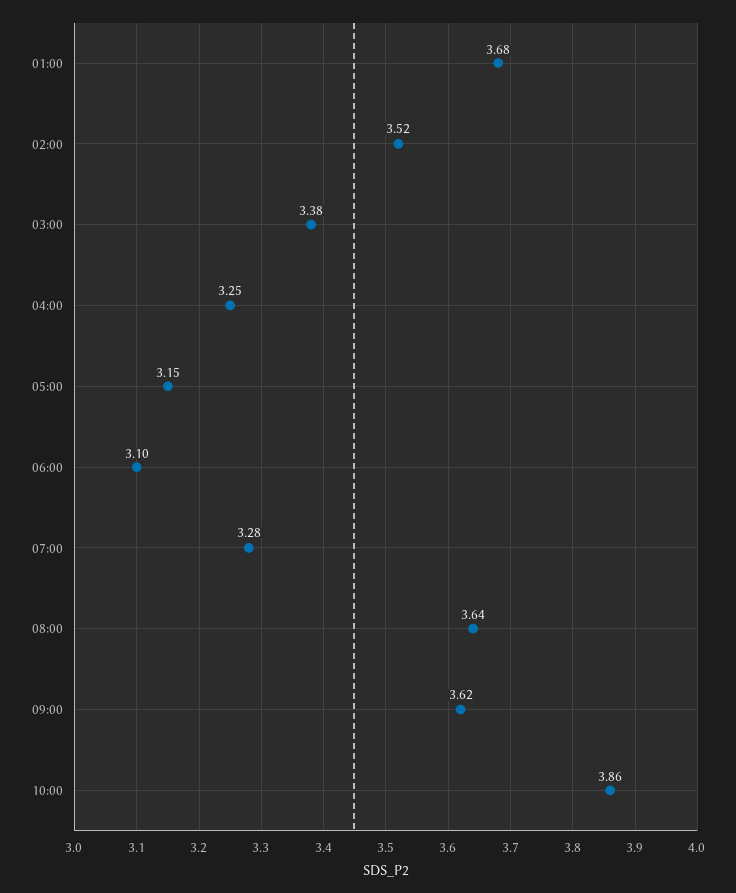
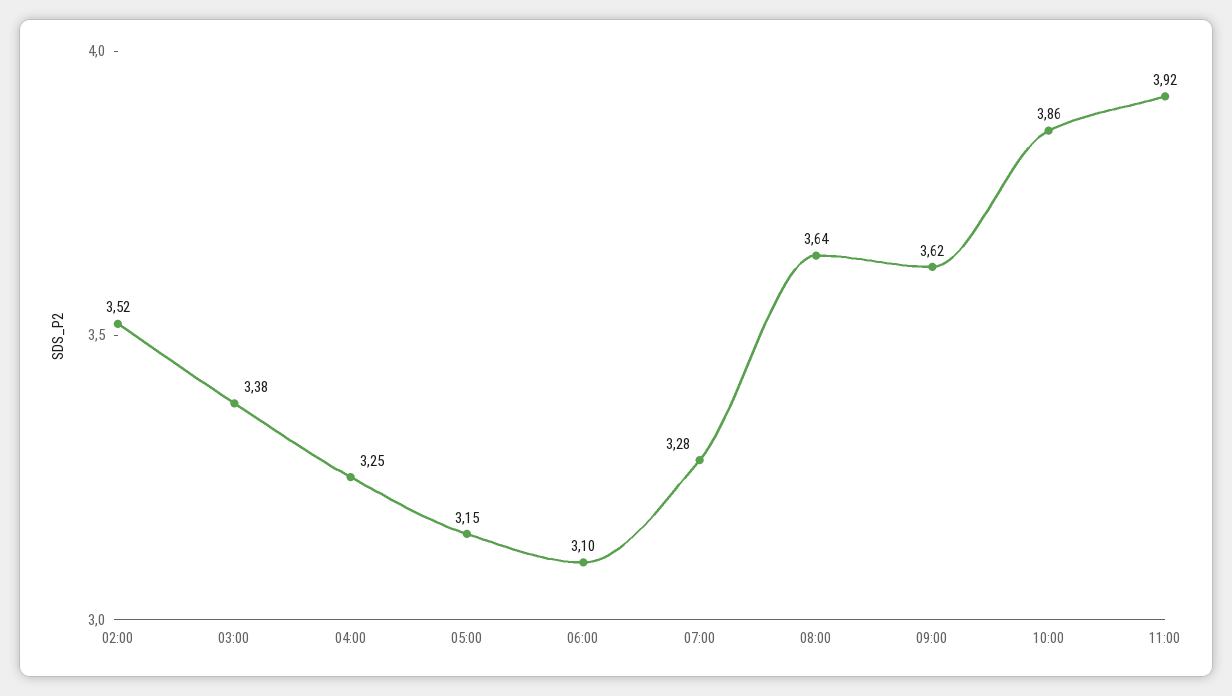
01:00: 3.68 -> none
11:00: none -> 3.92

